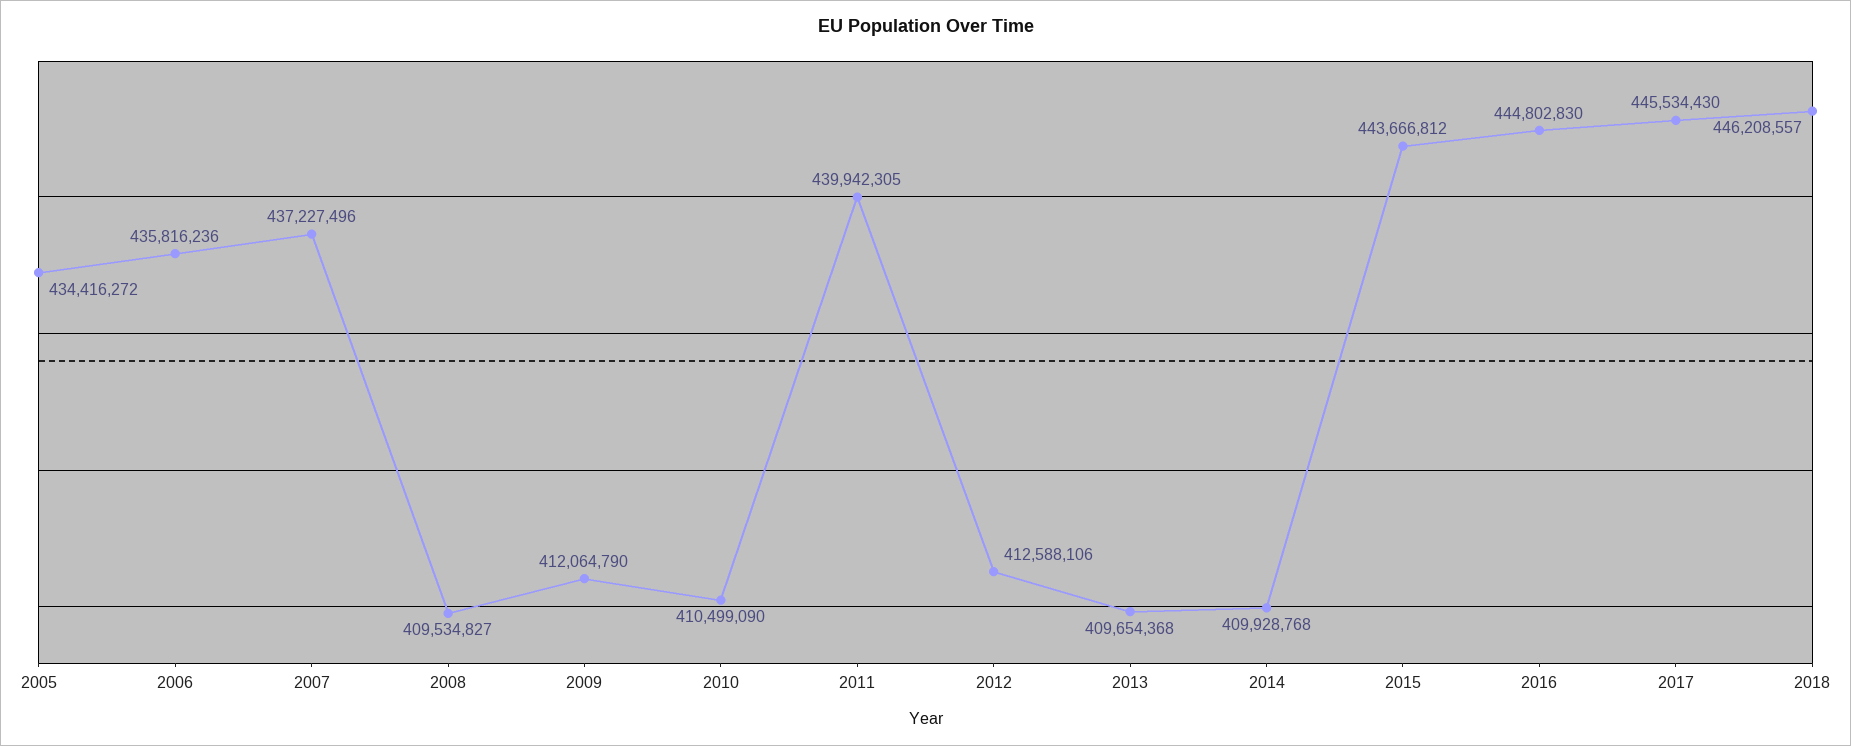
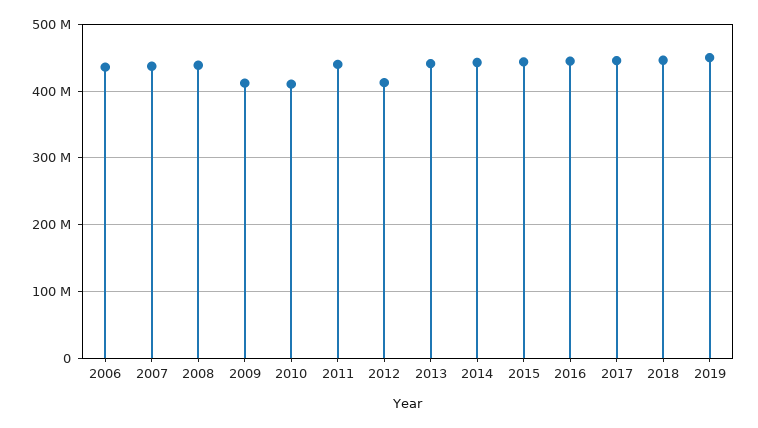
2005: 434416272 -> none
2008: 409534827 -> 440000000
2013: 409654368 -> 440000000
2014: 409928768 -> 440000000
2019: none -> 450000000

